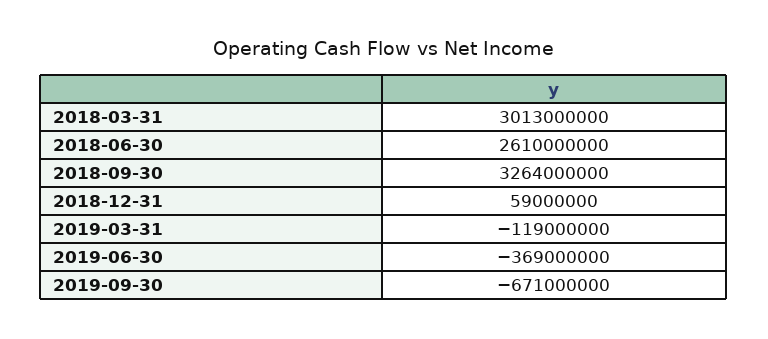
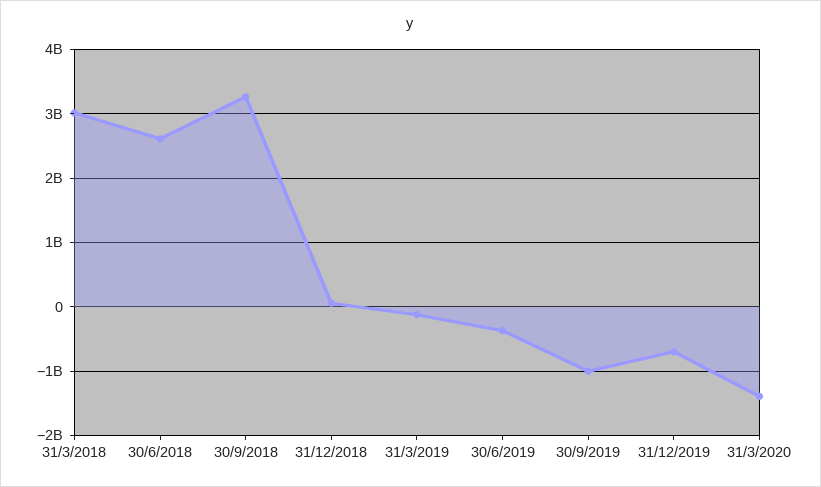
2019-09-30: -671000000 -> -1000000000
31/12/2019: none -> -700000000
31/3/2020: none -> -1400000000

